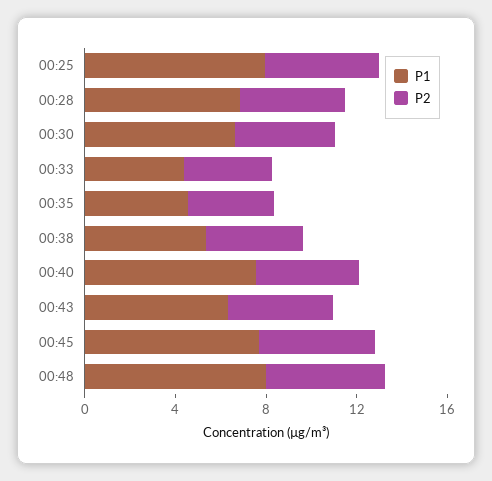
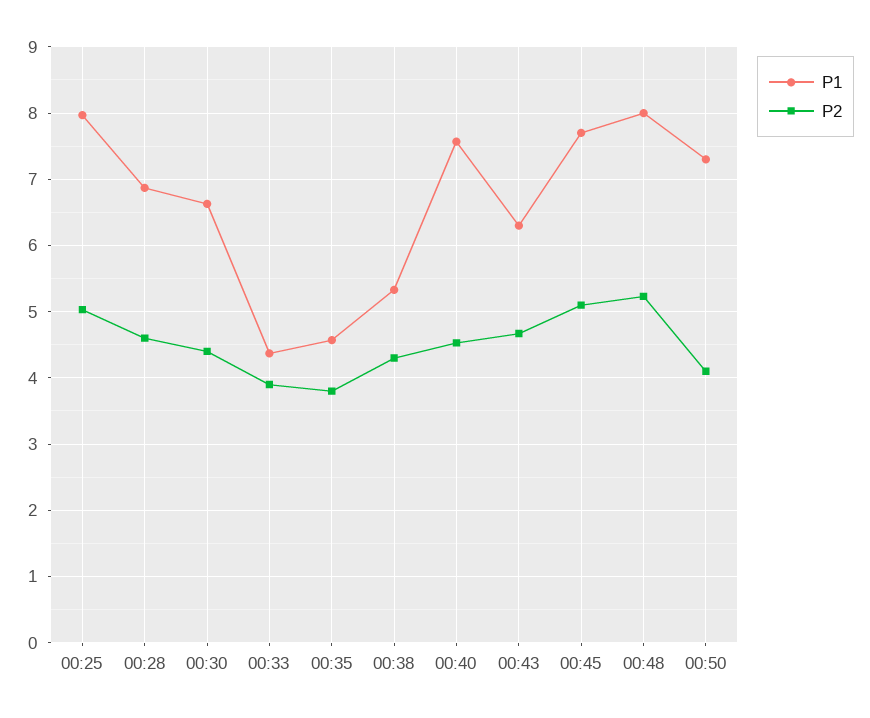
P1, 00:50: none -> 7.3
P2, 00:50: none -> 4.1

